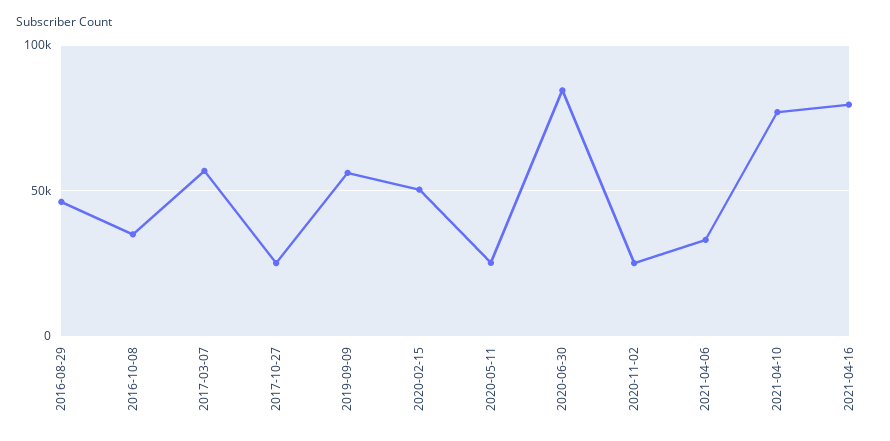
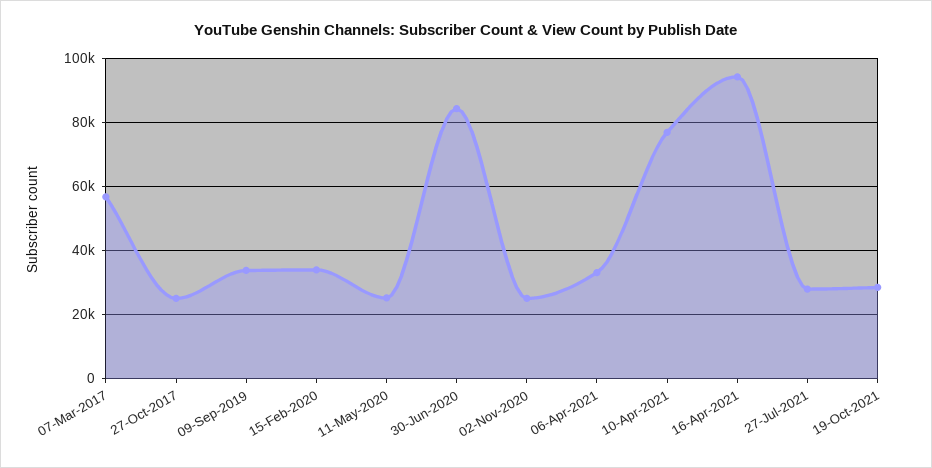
2016-08-29: 45000 -> none
2016-10-08: 35000 -> none
2019-09-09: 55000 -> 34000
2020-02-15: 50000 -> 34000
2021-04-16: 80000 -> 94000
27-Jul-2021: none -> 28000
19-Oct-2021: none -> 28000

